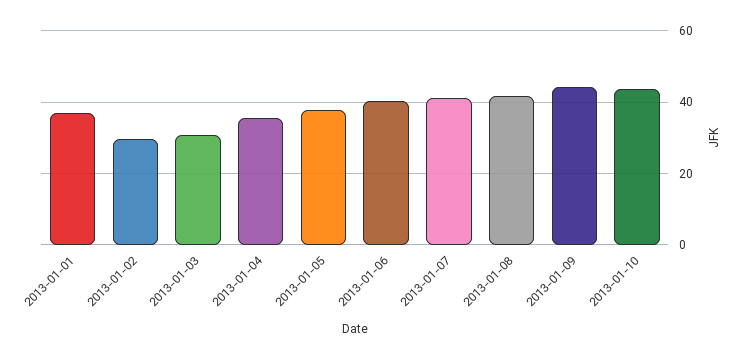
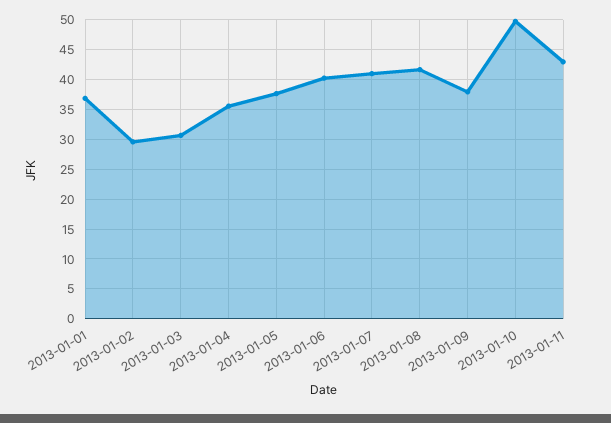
2013-01-09: 44 -> 37.5
2013-01-10: 44 -> 50
2013-01-11: none -> 42.5

